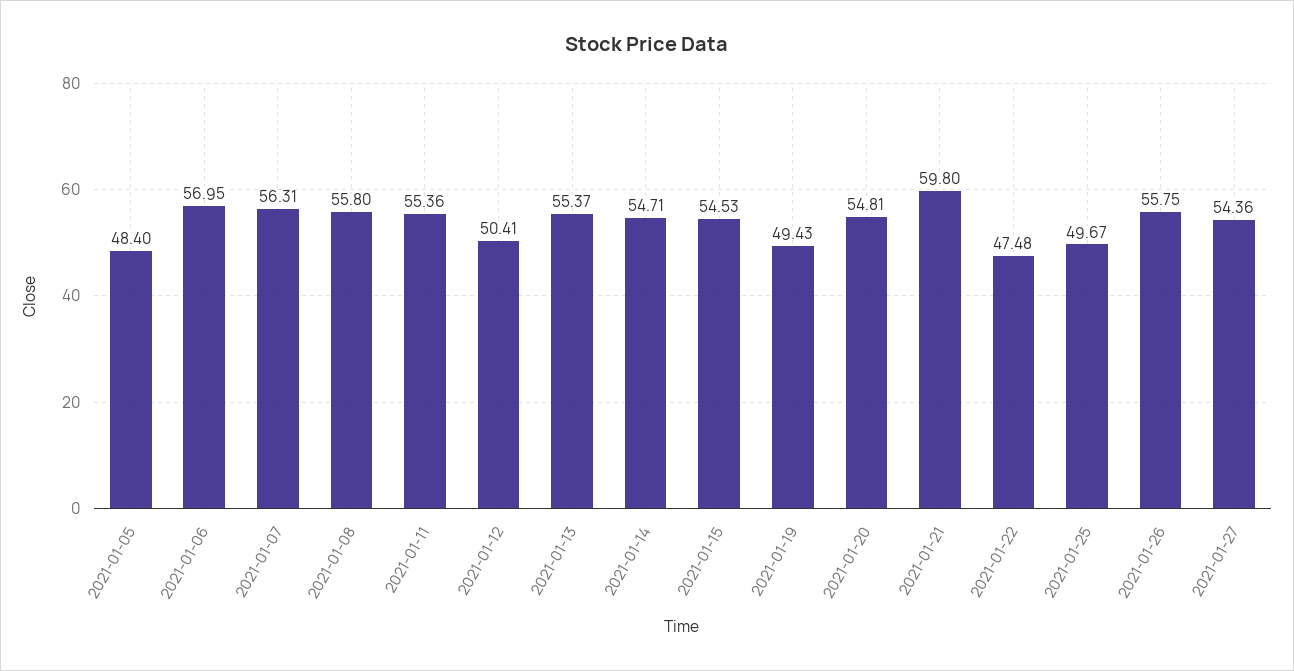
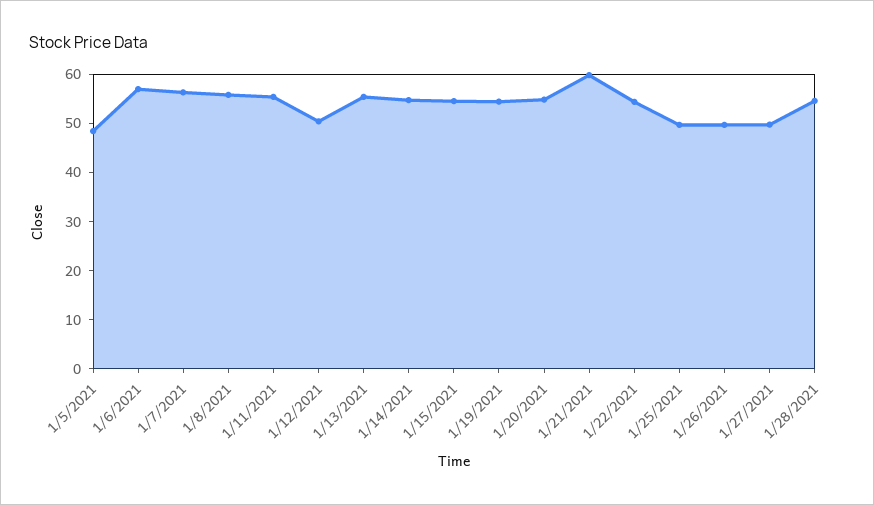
2021-01-19: 49.43 -> 54
2021-01-22: 47.48 -> 54
2021-01-26: 55.75 -> 50
2021-01-27: 54.36 -> 50
1/28/2021: none -> 54

